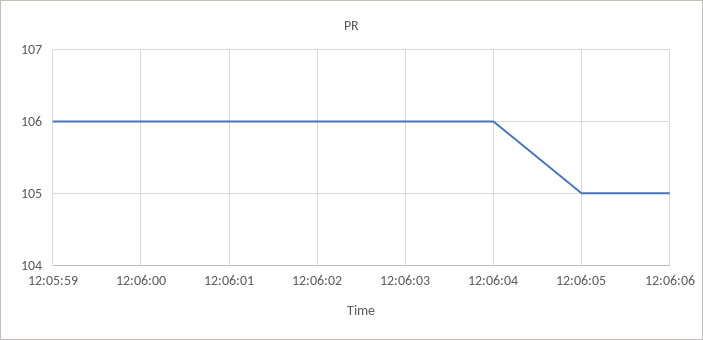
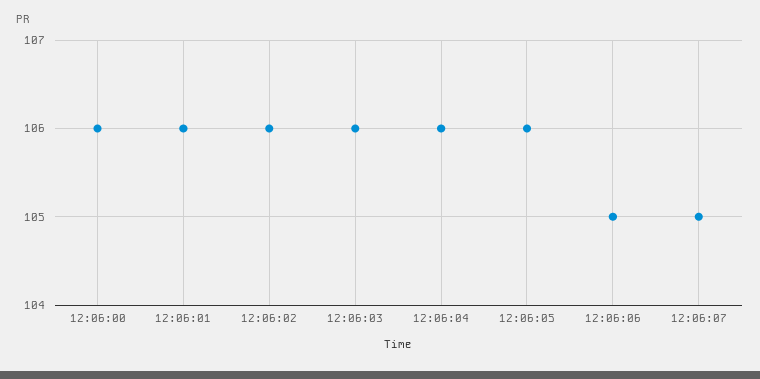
12:05:59: 106 -> none
12:06:05: 105 -> 106
12:06:07: none -> 105

